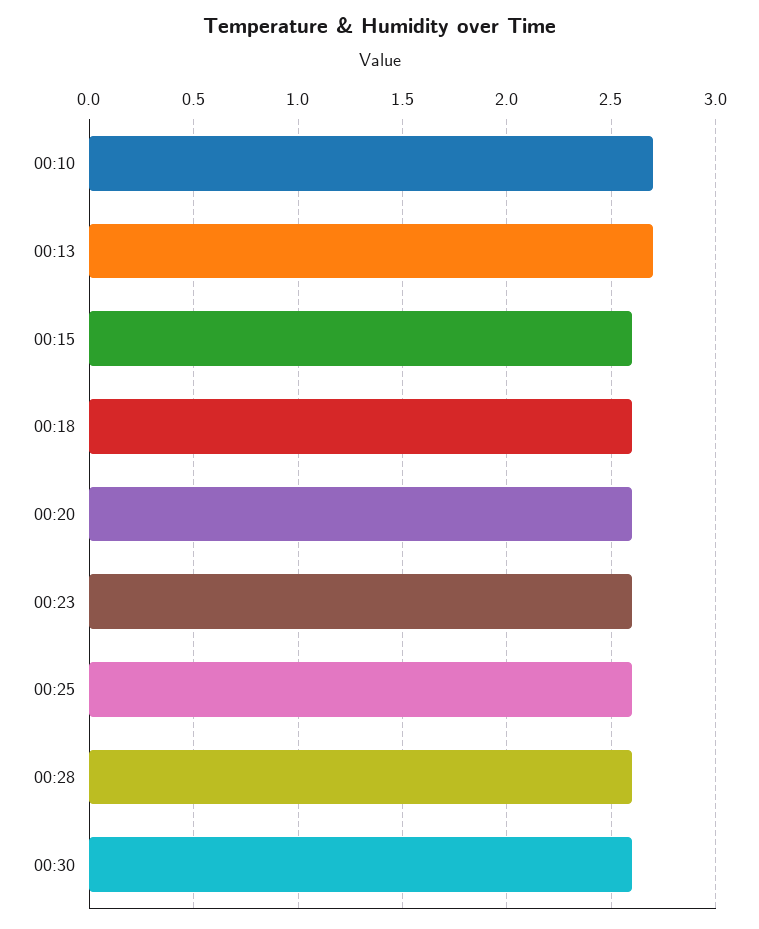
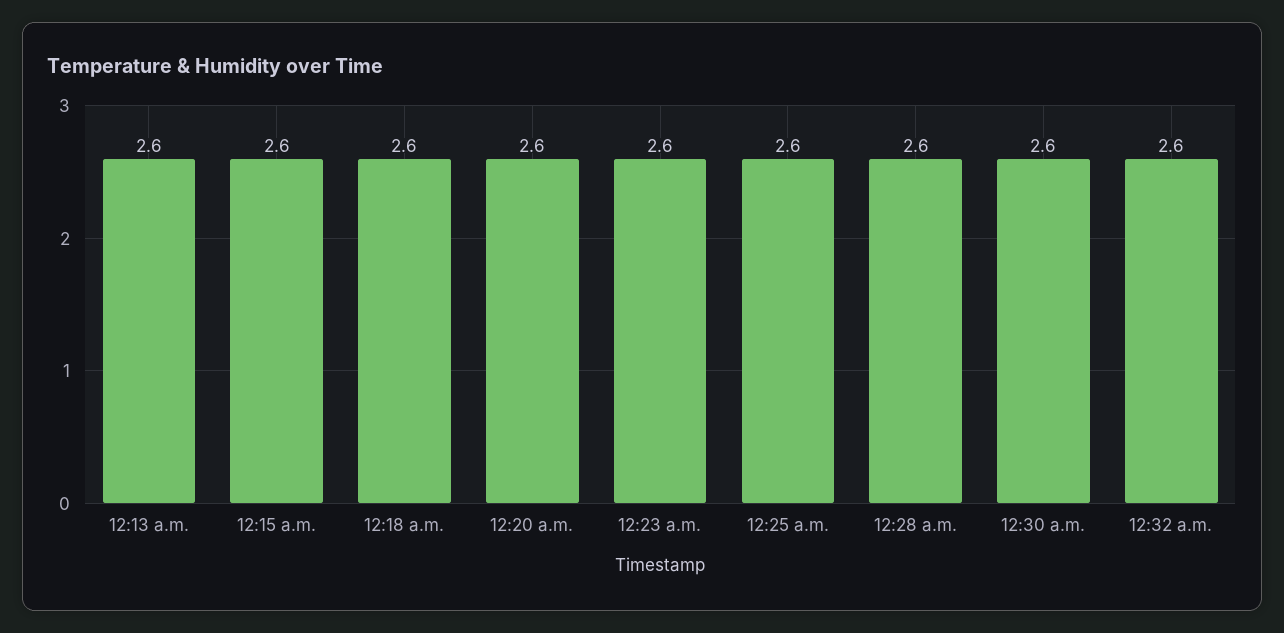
00:10: 2.7 -> none
00:13: 2.7 -> 2.6
12:32 a.m.: none -> 2.6

